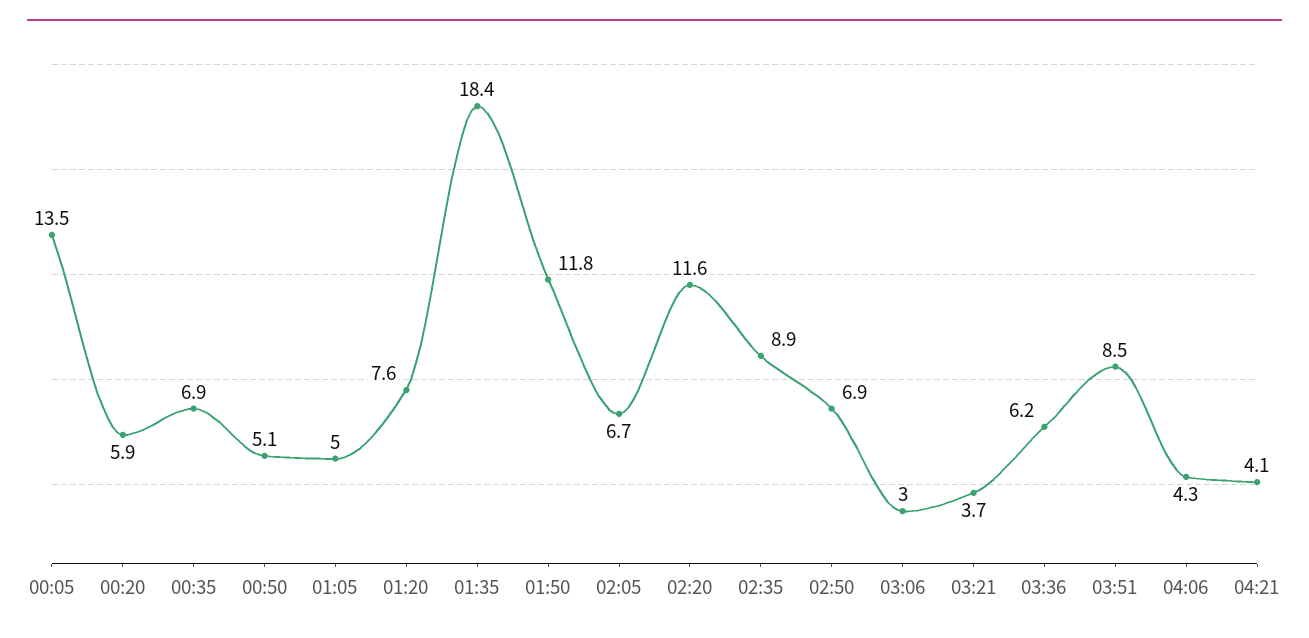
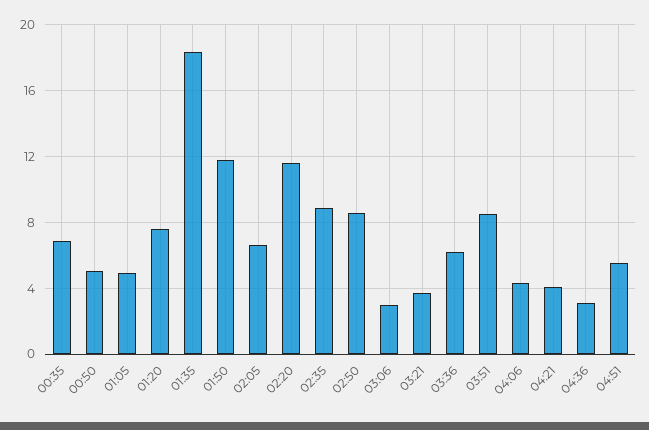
00:05: 13.5 -> none
00:20: 5.9 -> none
02:50: 6.9 -> 8.5
04:36: none -> 3
04:51: none -> 5.5

